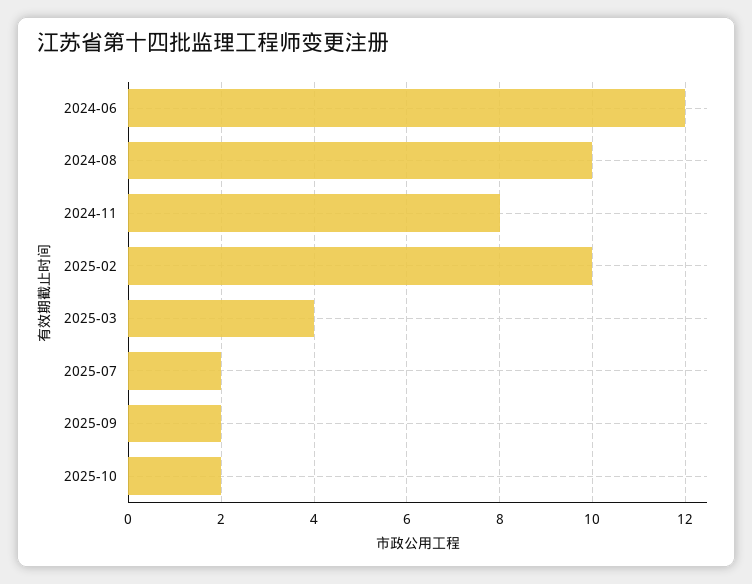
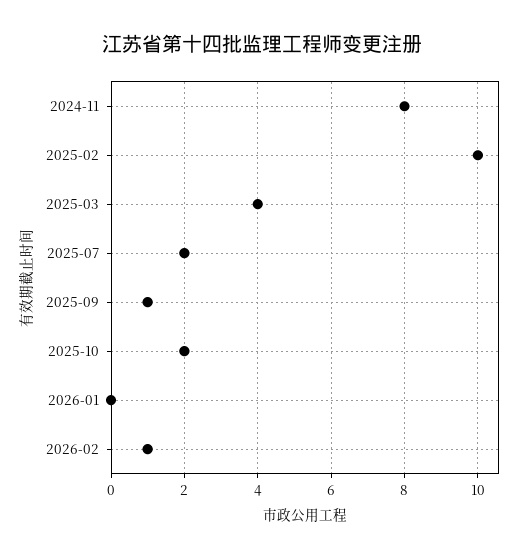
2024-06: 12 -> none
2024-08: 10 -> none
2025-09: 2 -> 1
2026-01: none -> 0
2026-02: none -> 1

